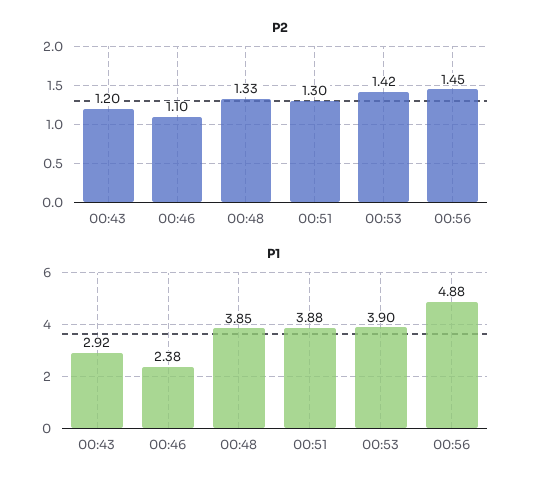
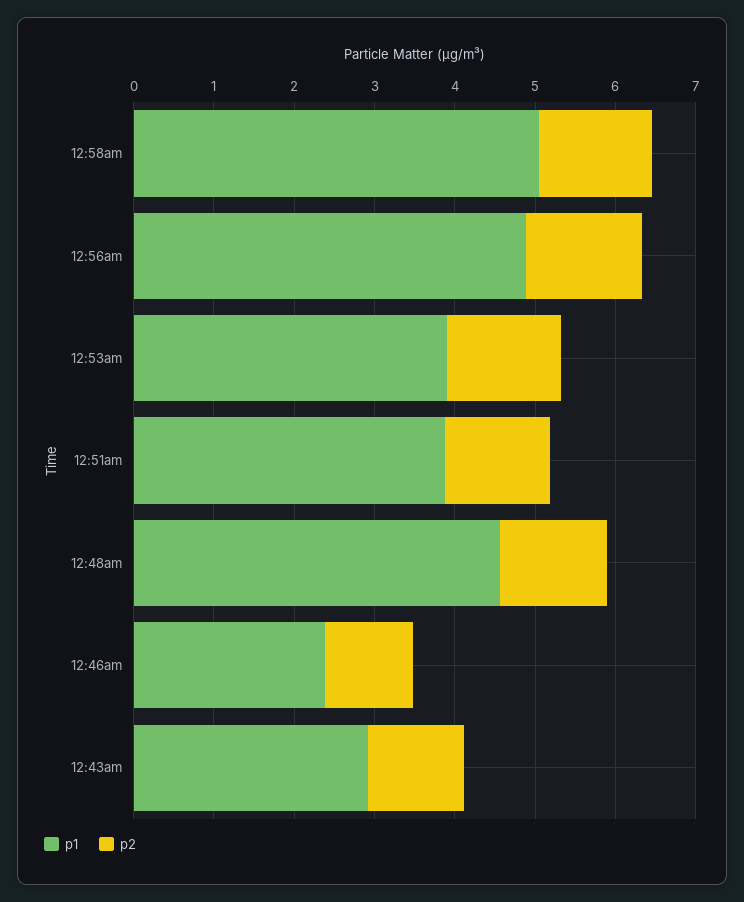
P1, 00:48: 3.85 -> 4.6
P1, 12:58am: none -> 5
P2, 12:58am: none -> 1.4

